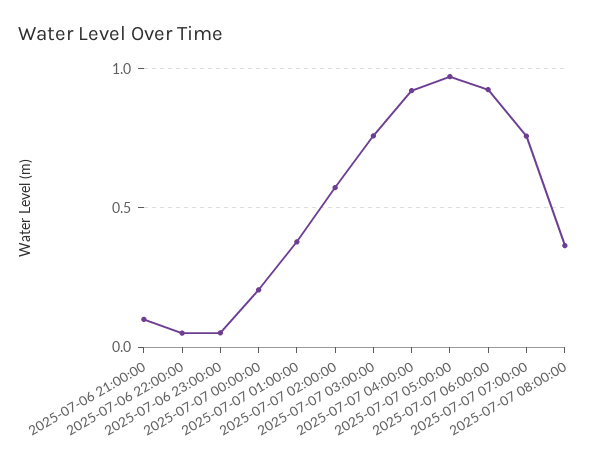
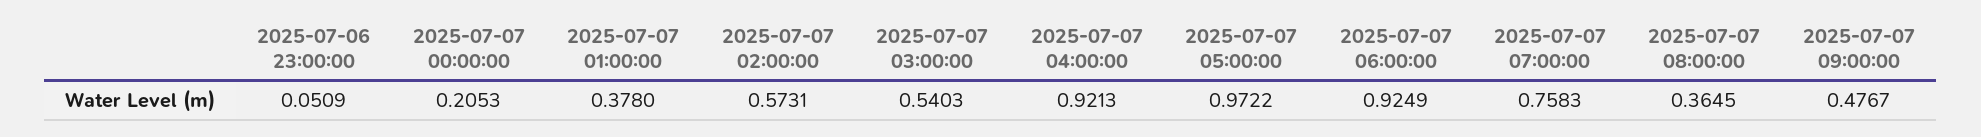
2025-07-06 21:00:00: 0.1 -> none
2025-07-06 22:00:00: 0.05 -> none
2025-07-07 03:00:00: 0.75 -> 0.5403
2025-07-07 09:00:00: none -> 0.4767

